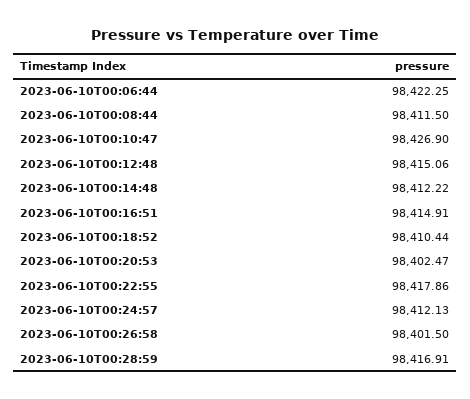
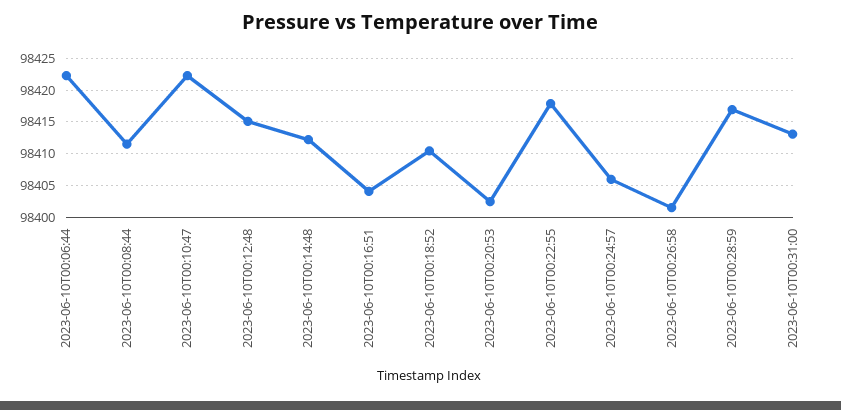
2023-06-10T00:10:47: 98426.9 -> 98422
2023-06-10T00:16:51: 98414.91 -> 98404
2023-06-10T00:24:57: 98412.13 -> 98406
2023-06-10T00:31:00: none -> 98413

